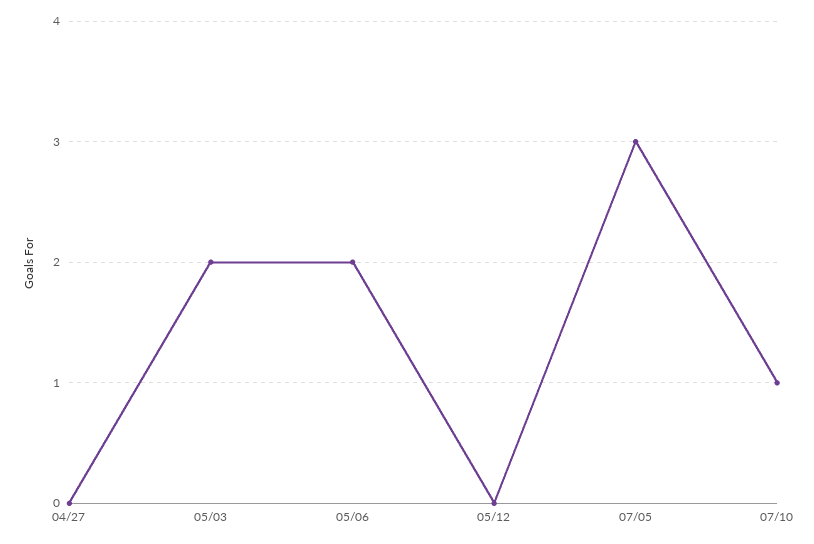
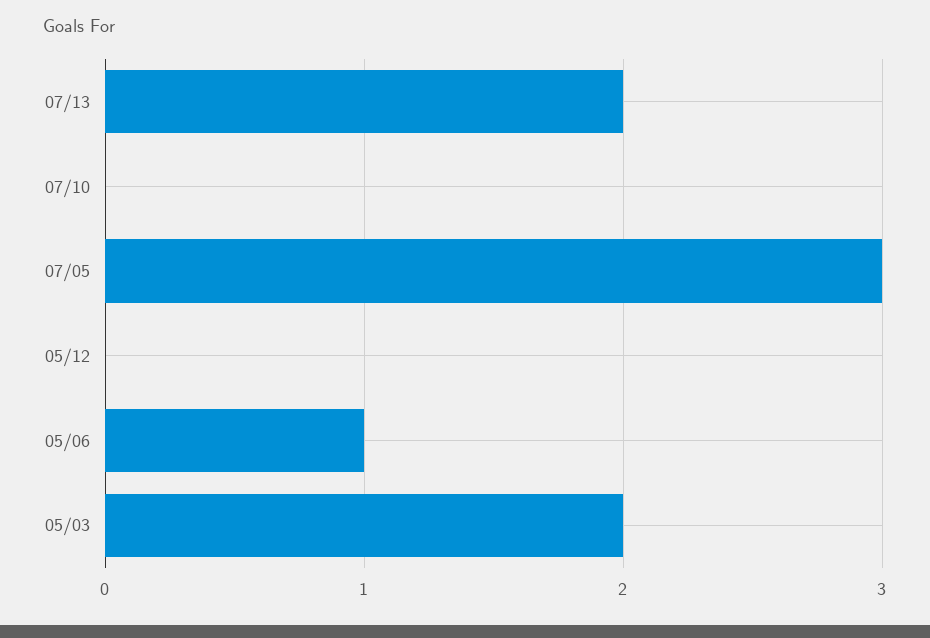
04/27: 0 -> none
05/06: 2 -> 1
07/10: 1 -> 0
07/13: none -> 2

